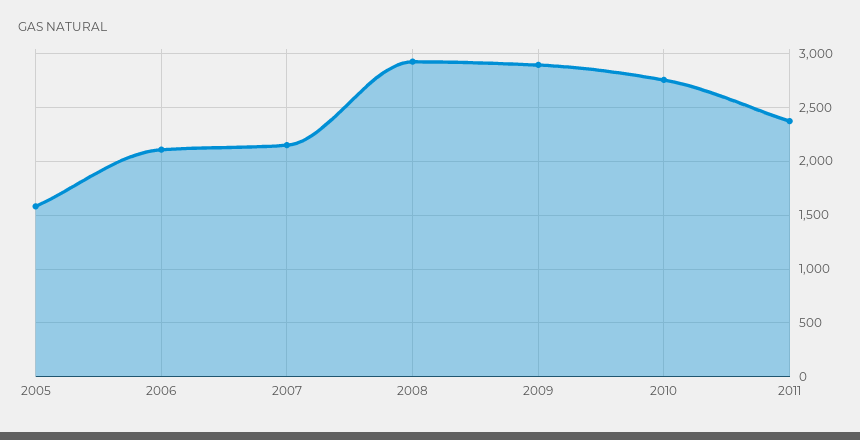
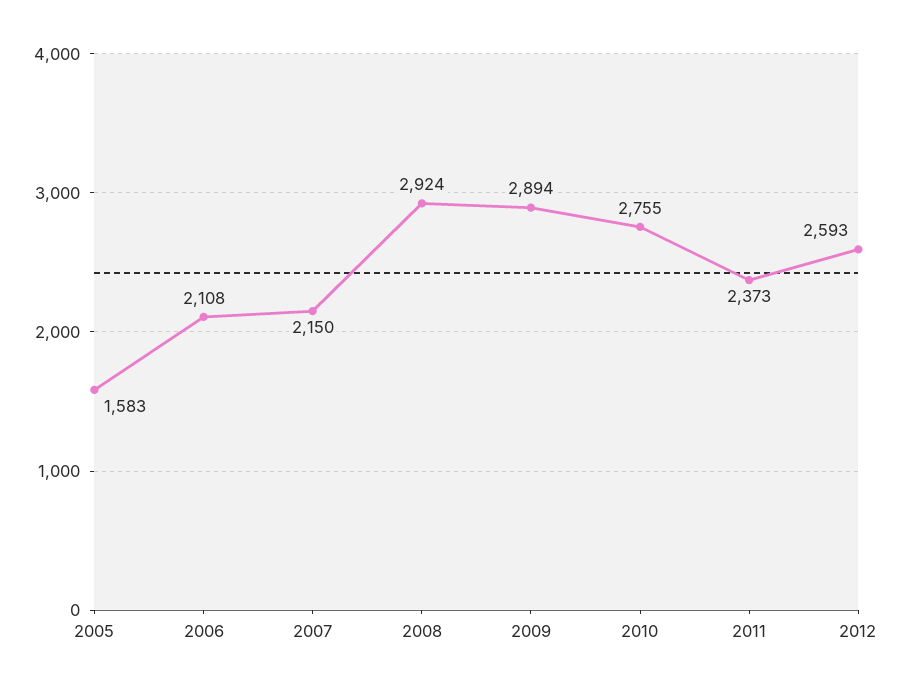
2012: none -> 2593

